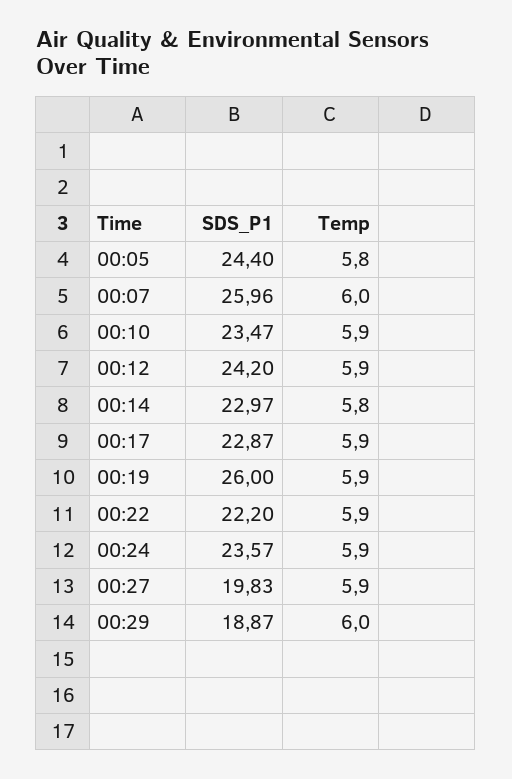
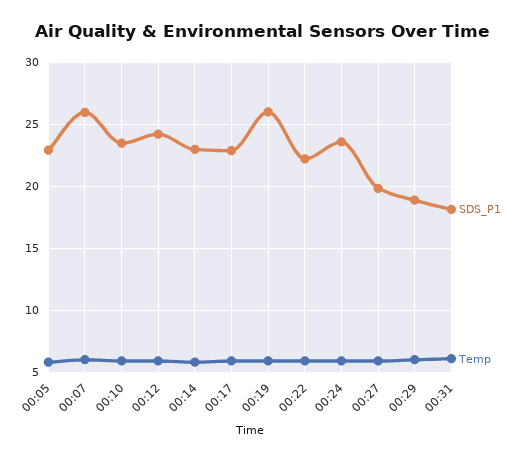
SDS_P1, 00:05: 24.4 -> 23
SDS_P1, 00:31: none -> 18
Temp, 00:31: none -> 6

